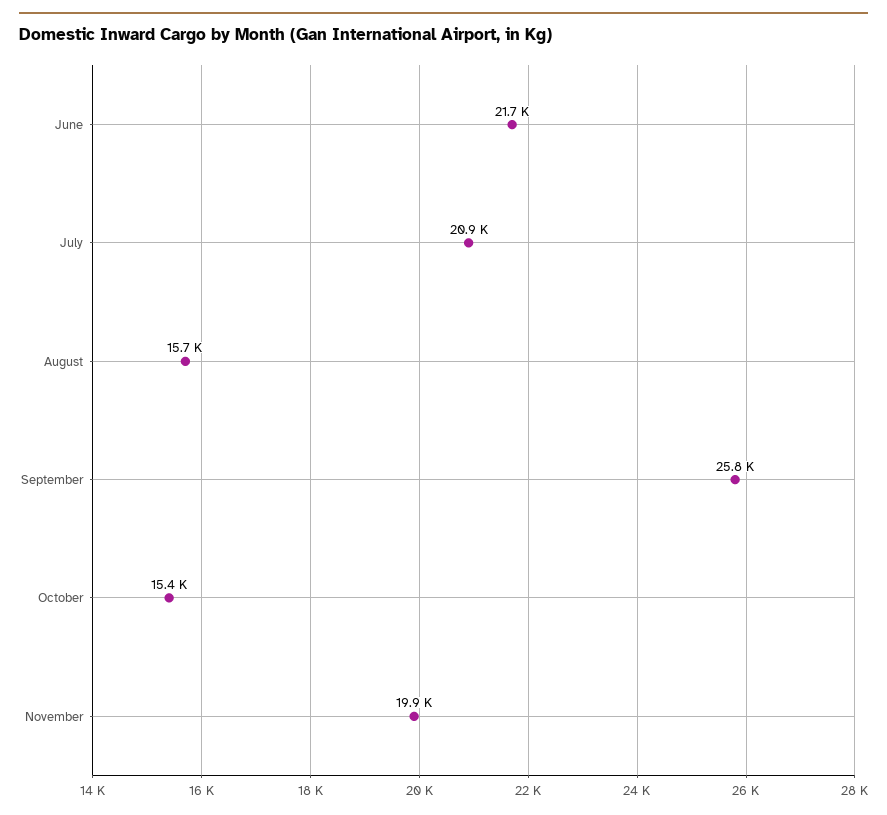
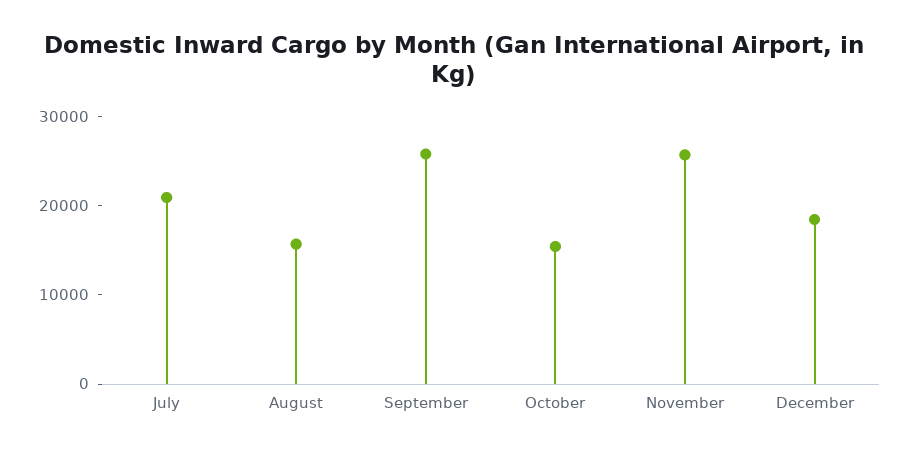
June: 21700 -> none
November: 19900 -> 26000
December: none -> 18000

